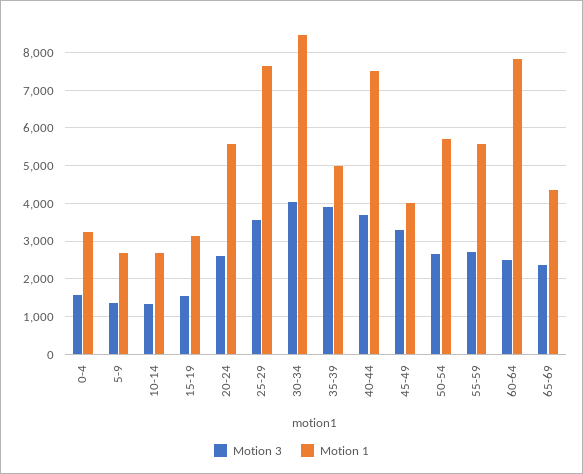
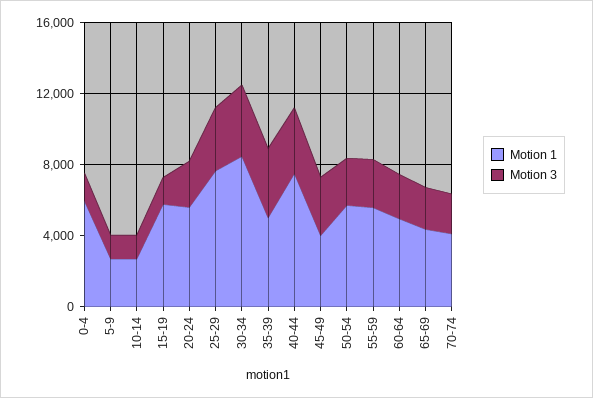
Motion 1, 0-4: 3200 -> 6000
Motion 1, 15-19: 3200 -> 6000
Motion 1, 60-64: 7800 -> 5000
Motion 1, 70-74: none -> 4000
Motion 3, 70-74: none -> 2000

